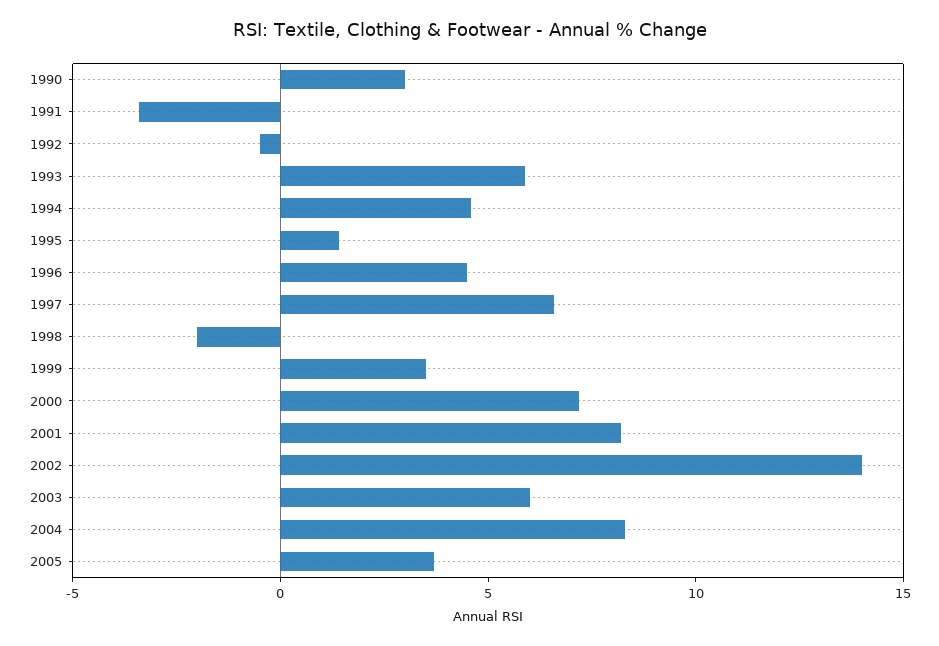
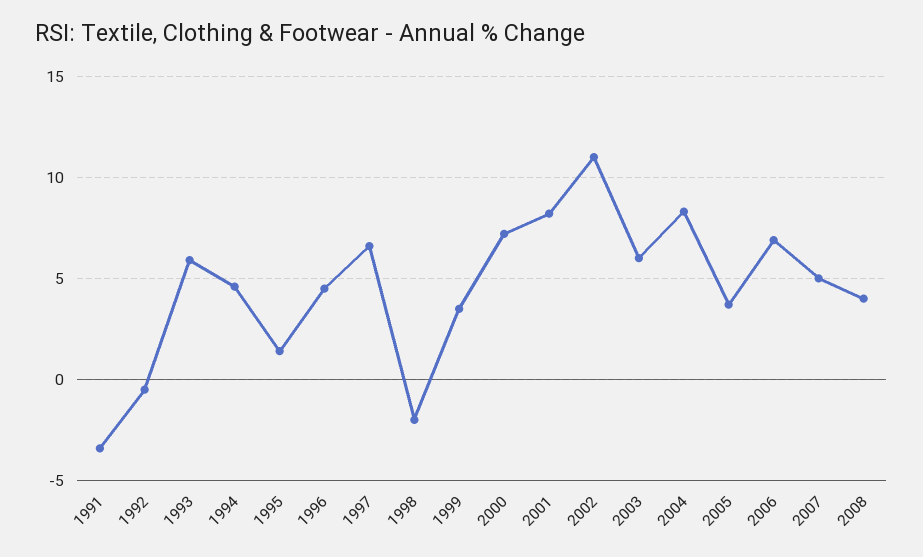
1990: 3 -> none
2002: 14 -> 11
2006: none -> 7
2007: none -> 5
2008: none -> 4

